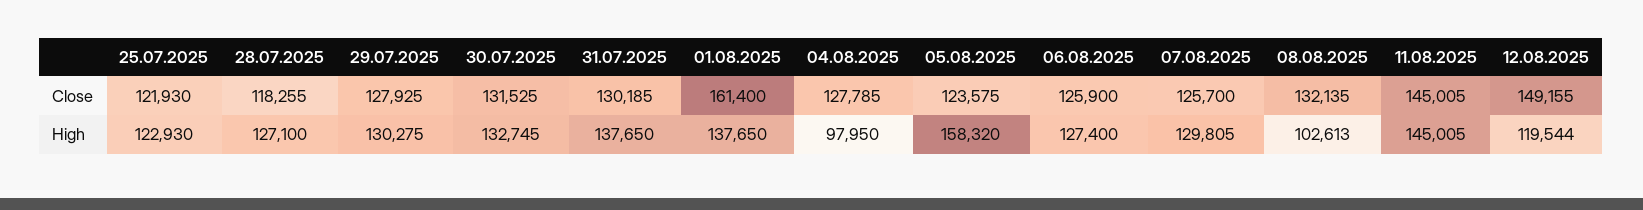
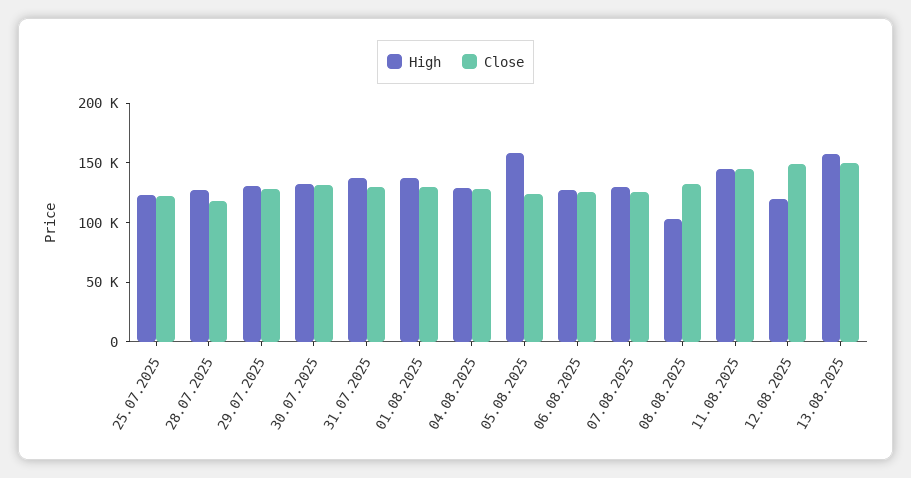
Close, 01.08.2025: 161400 -> 130000
High, 04.08.2025: 97950 -> 130000
High, 13.08.2025: none -> 160000
Close, 13.08.2025: none -> 150000

